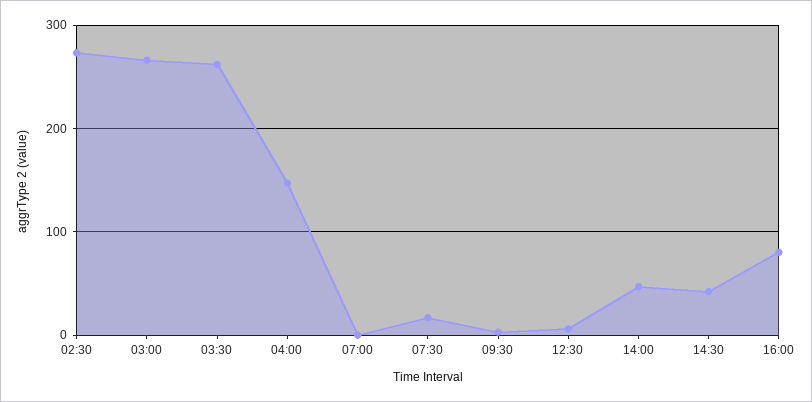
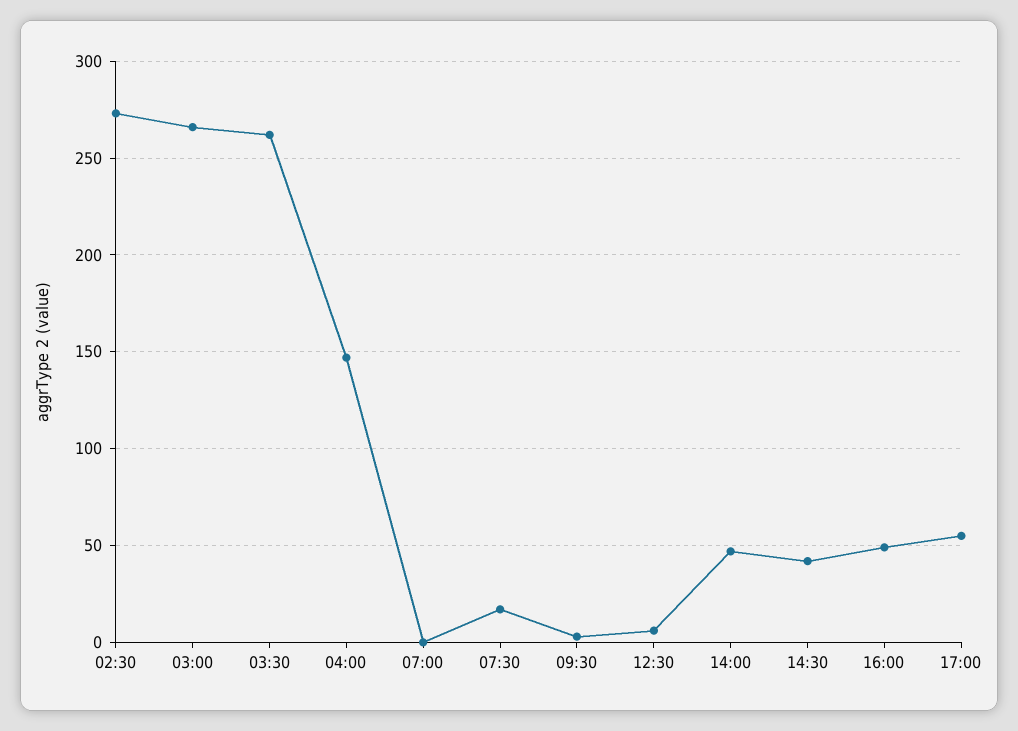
16:00: 80 -> 50
17:00: none -> 55

